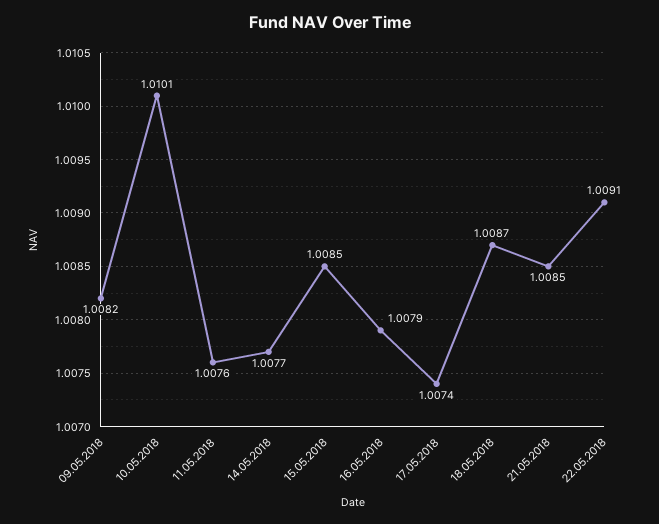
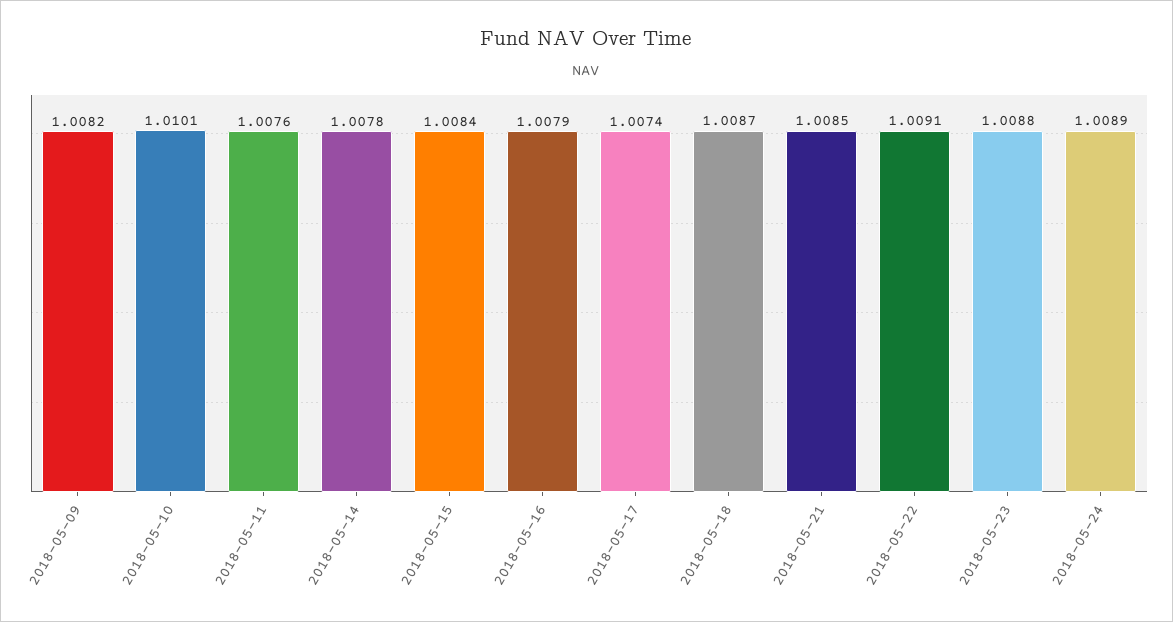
14.05.2018: 1.0077 -> 1.0078
15.05.2018: 1.0085 -> 1.0084
2018-05-23: none -> 1.0088
2018-05-24: none -> 1.0089

